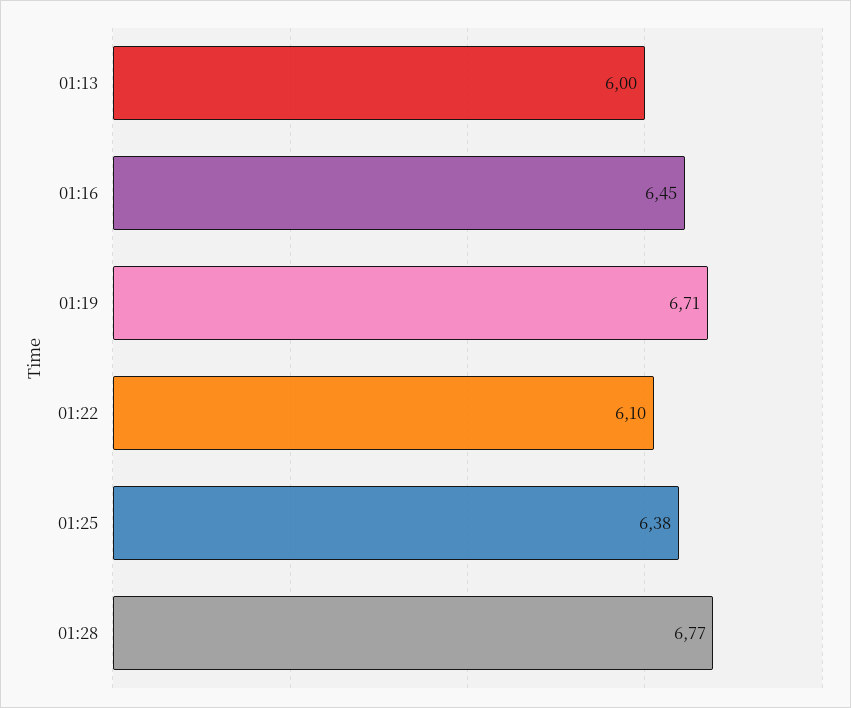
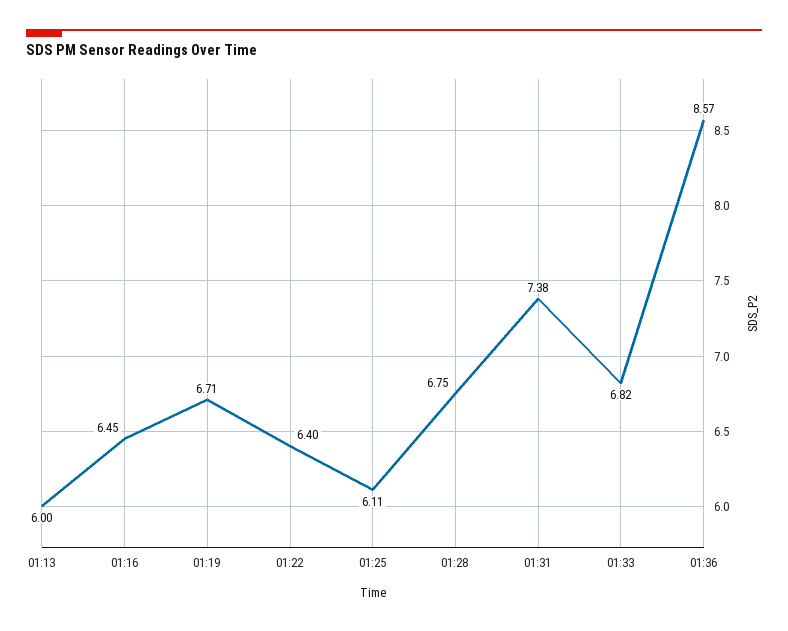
01:22: 6.1 -> 6.4
01:25: 6.38 -> 6.11
01:28: 6.77 -> 6.75
01:31: none -> 7.38
01:33: none -> 6.82
01:36: none -> 8.57

